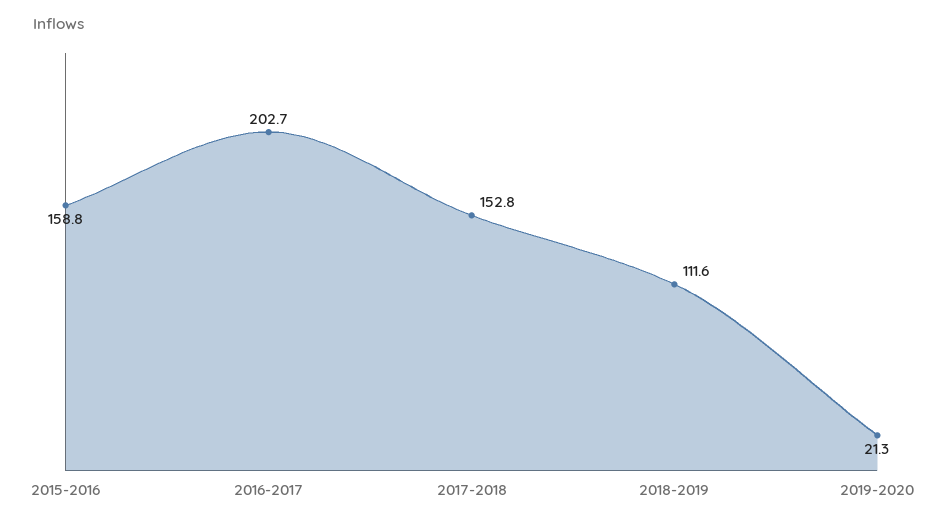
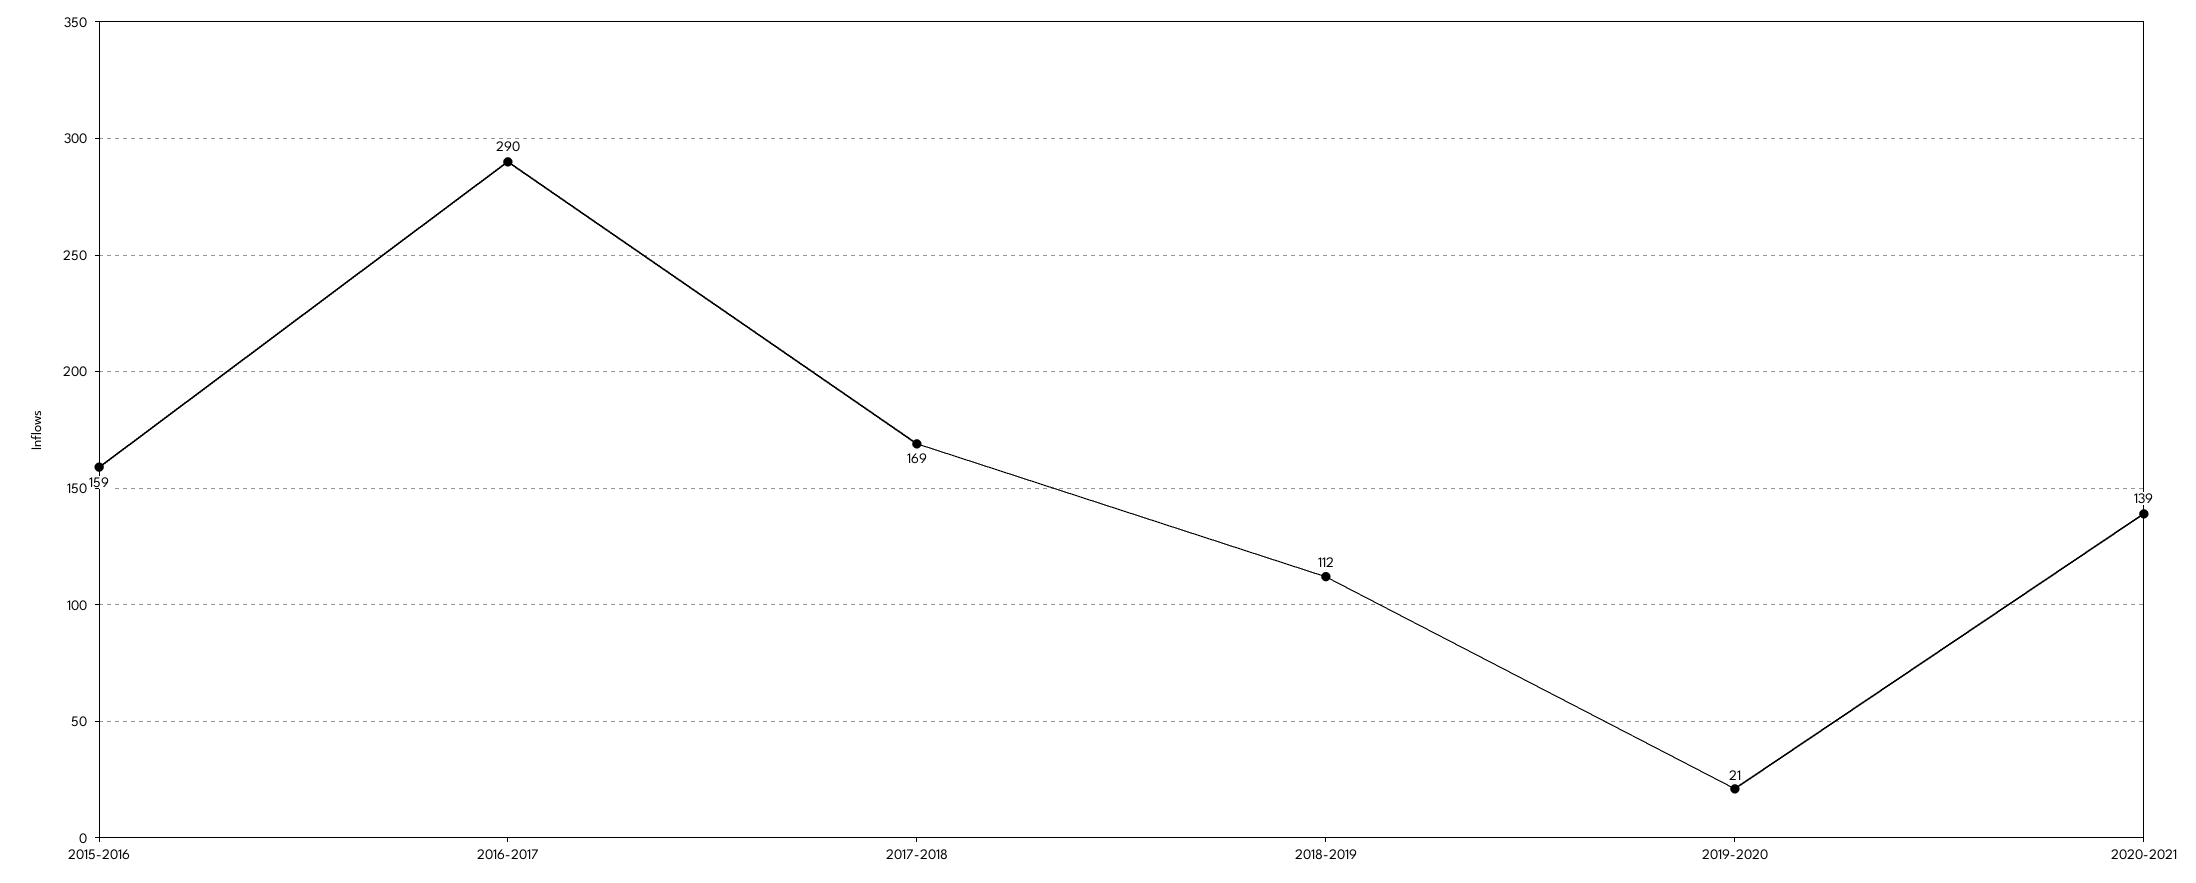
2016-2017: 202.7 -> 290
2017-2018: 152.8 -> 169
2020-2021: none -> 139

